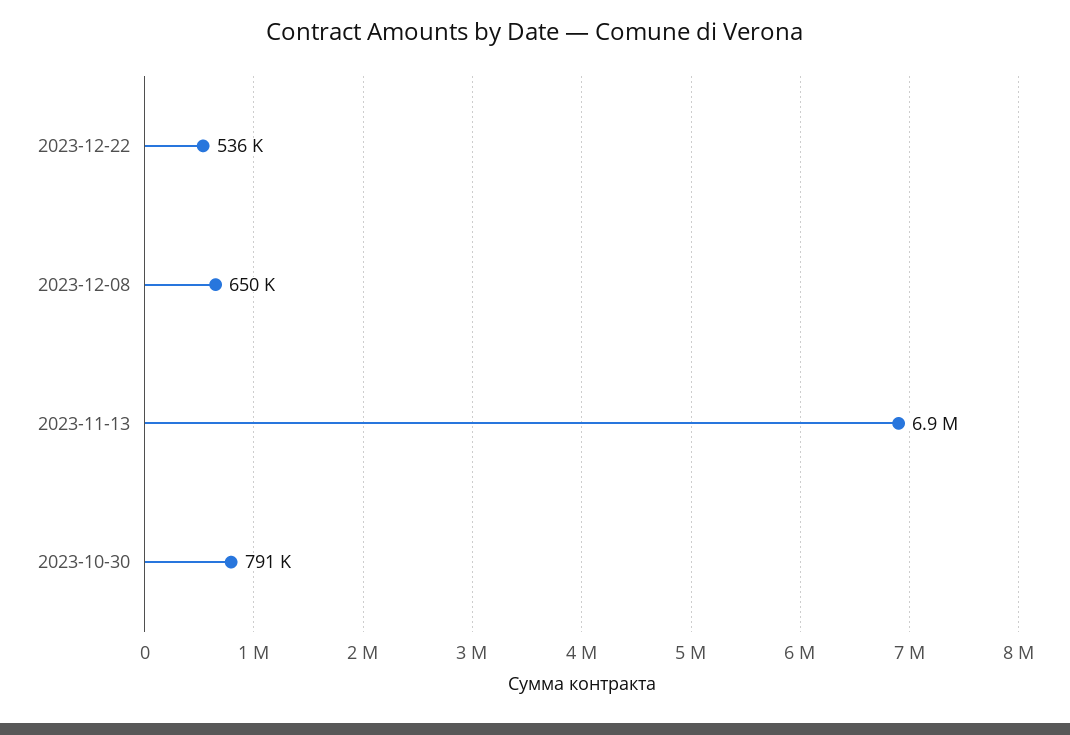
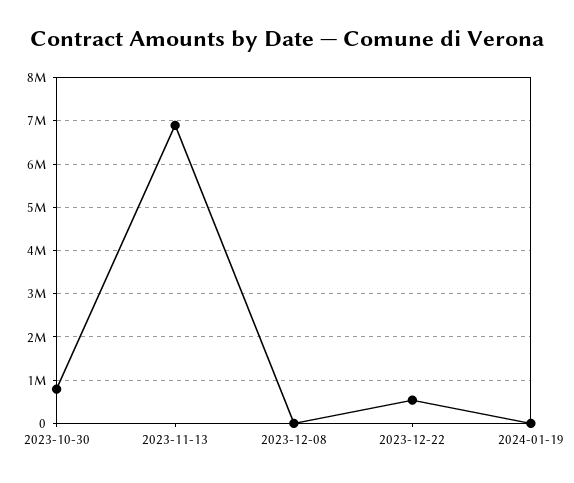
2023-12-08: 650000 -> 0
2024-01-19: none -> 0

